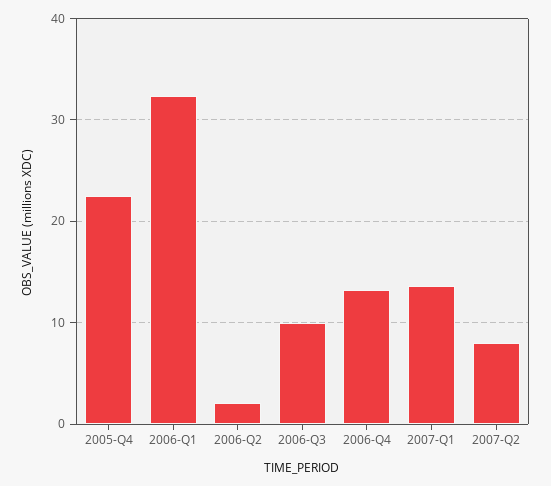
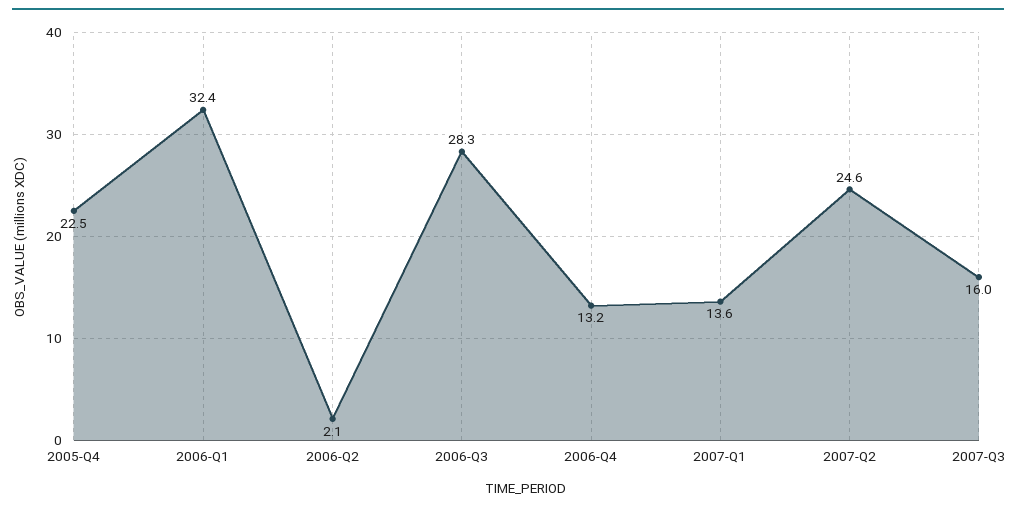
2006-Q3: 10 -> 28.3
2007-Q2: 8 -> 24.6
2007-Q3: none -> 16

